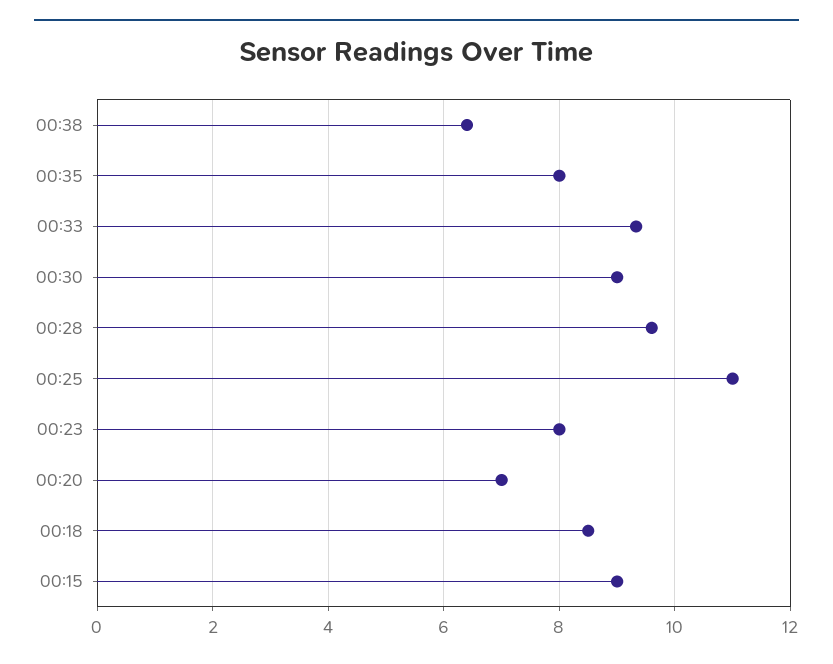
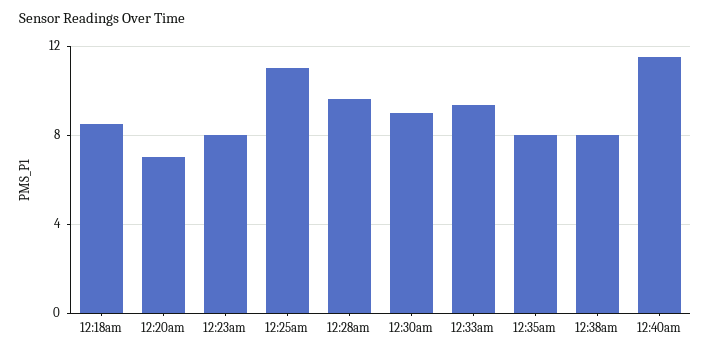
00:38: 6.4 -> 8
00:15: 9 -> none
12:40am: none -> 11.5

